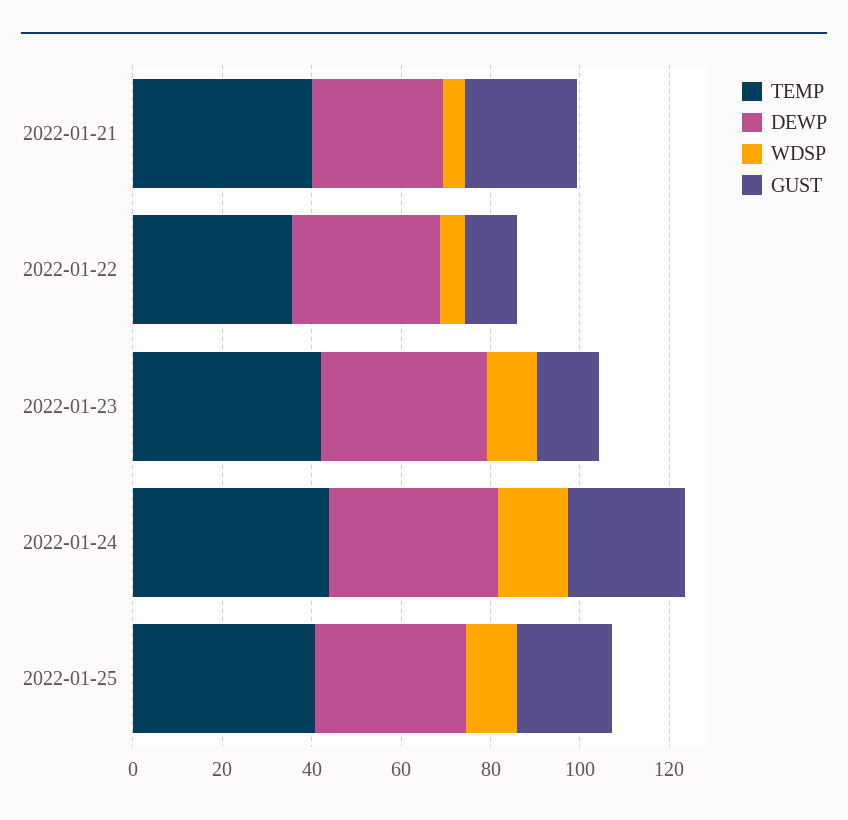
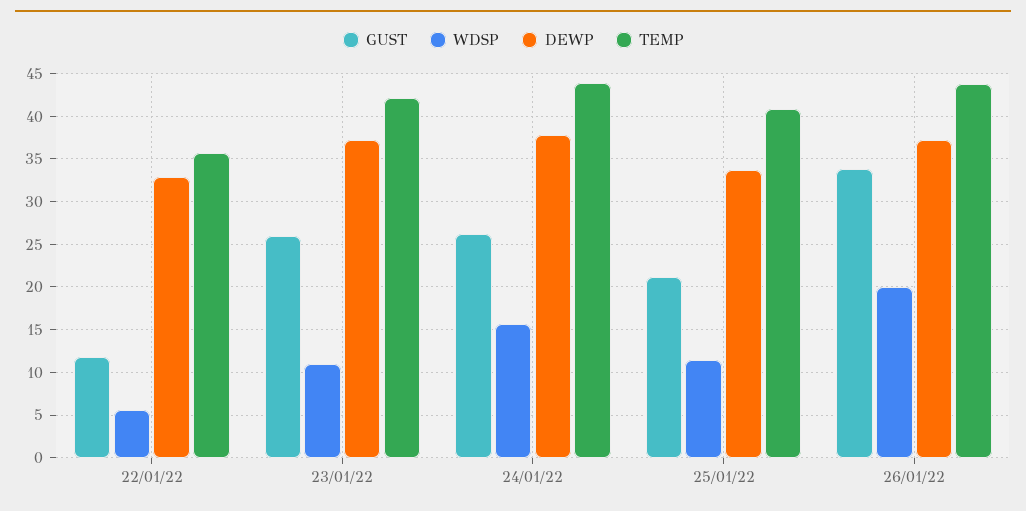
TEMP, 2022-01-21: 40 -> none
DEWP, 2022-01-21: 30 -> none
WDSP, 2022-01-21: 5 -> none
GUST, 2022-01-21: 25 -> none
GUST, 2022-01-23: 15 -> 26
GUST, 26/01/22: none -> 34
WDSP, 26/01/22: none -> 20
DEWP, 26/01/22: none -> 37
TEMP, 26/01/22: none -> 44

